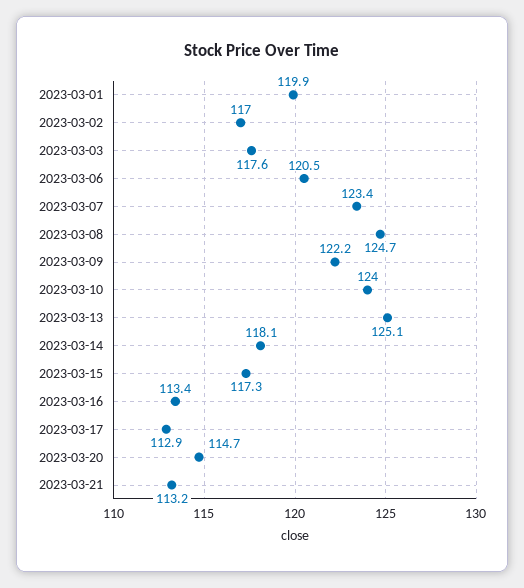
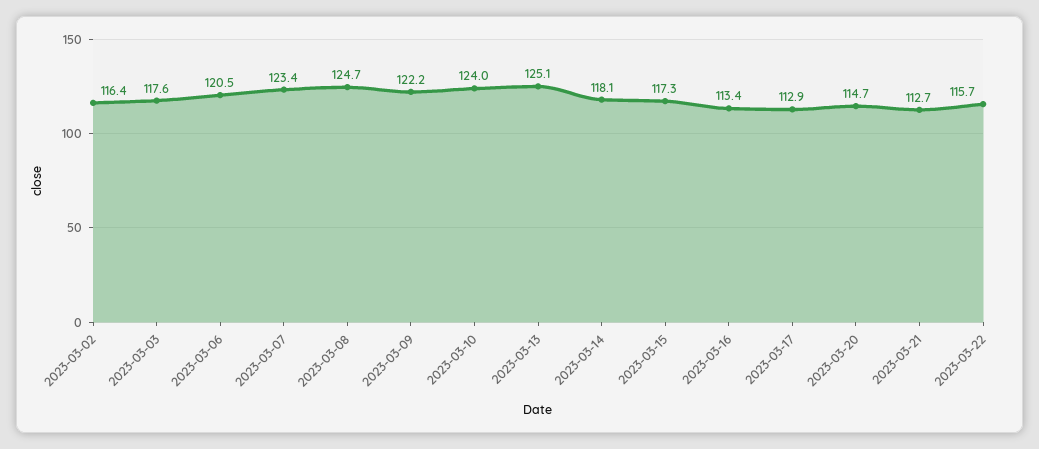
2023-03-01: 119.9 -> none
2023-03-02: 117 -> 116.4
2023-03-21: 113.2 -> 112.7
2023-03-22: none -> 115.7

